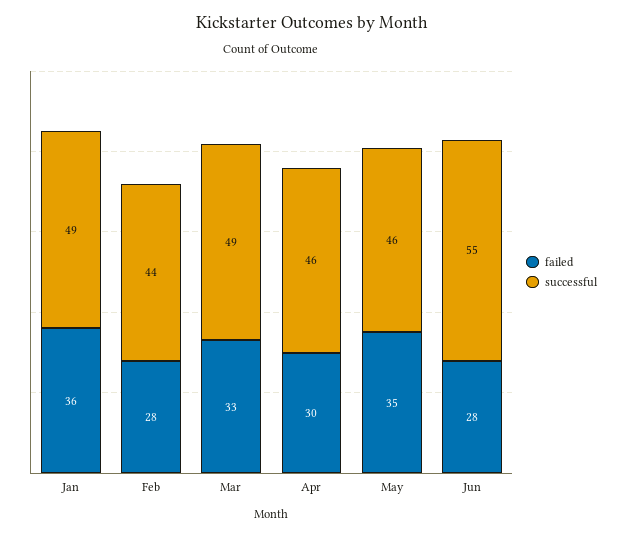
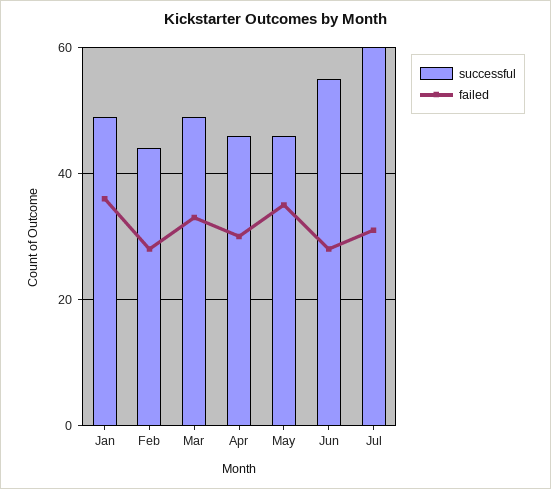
successful, Jul: none -> 60
failed, Jul: none -> 30

